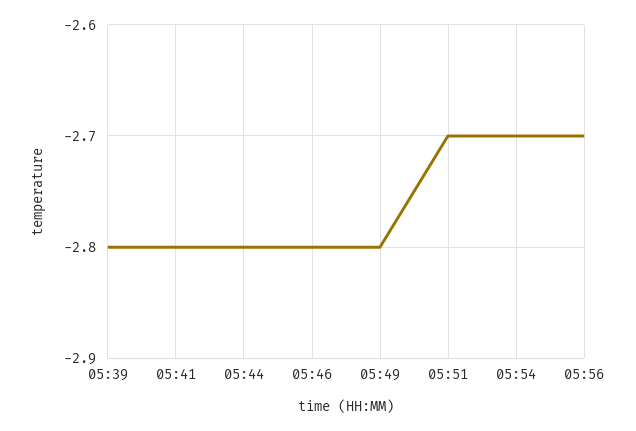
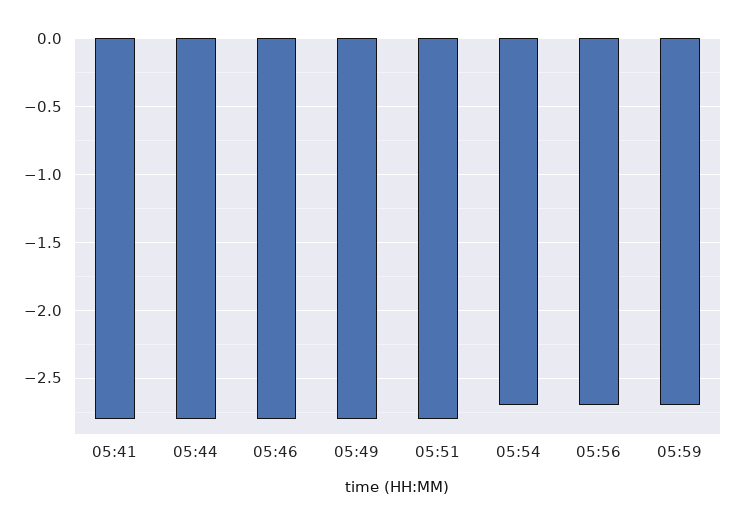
05:39: -2.8 -> none
05:51: -2.7 -> -2.8
05:59: none -> -2.7

